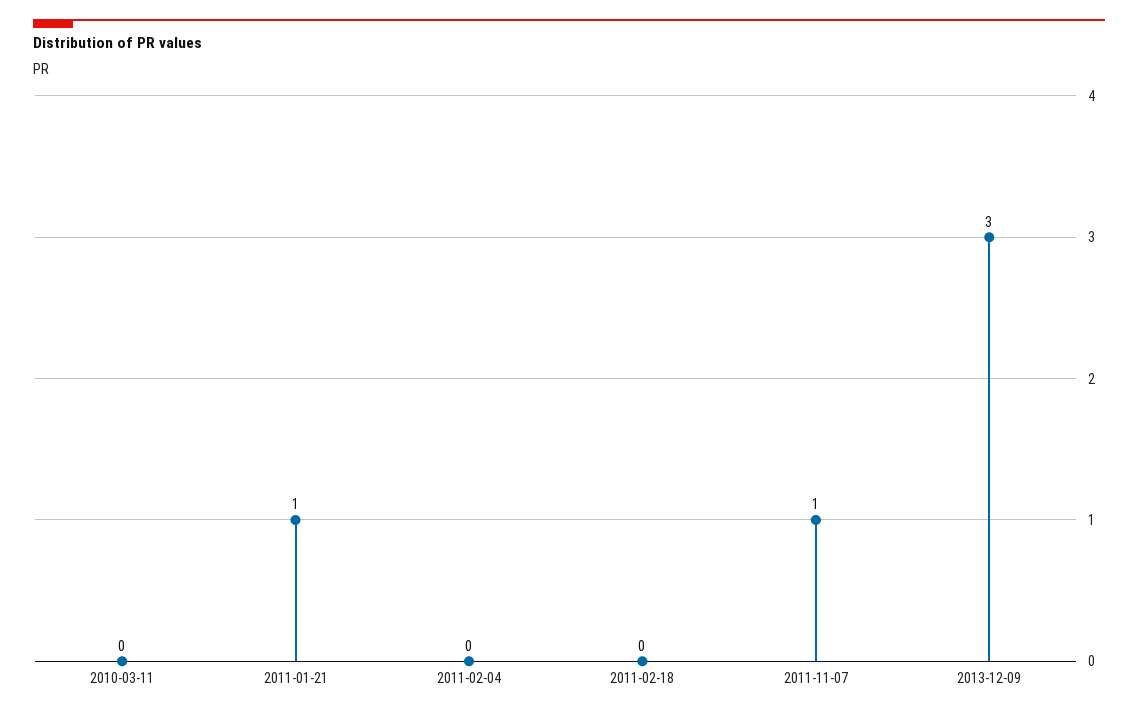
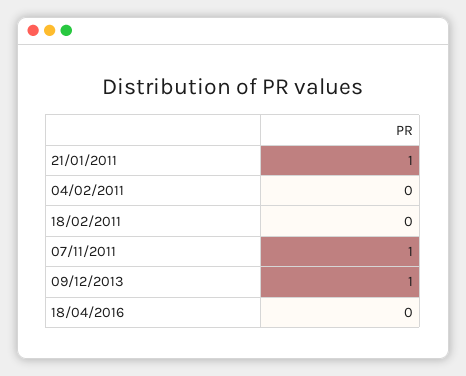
2010-03-11: 0 -> none
2013-12-09: 3 -> 1
18/04/2016: none -> 0

